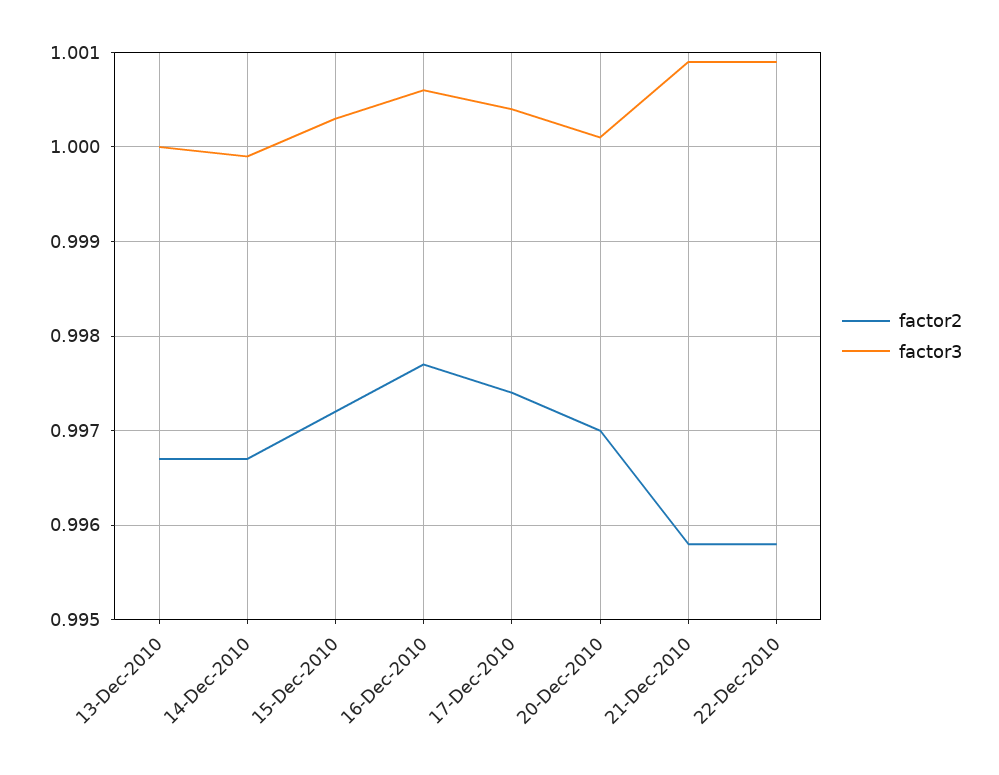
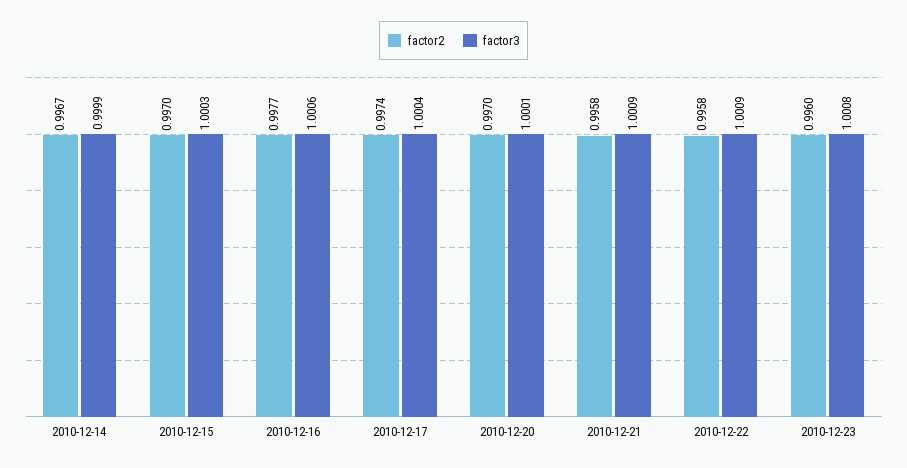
factor2, 13-Dec-2010: 0.9967 -> none
factor3, 13-Dec-2010: 1 -> none
factor2, 15-Dec-2010: 0.9972 -> 0.997
factor2, 2010-12-23: none -> 0.996
factor3, 2010-12-23: none -> 1.0008

